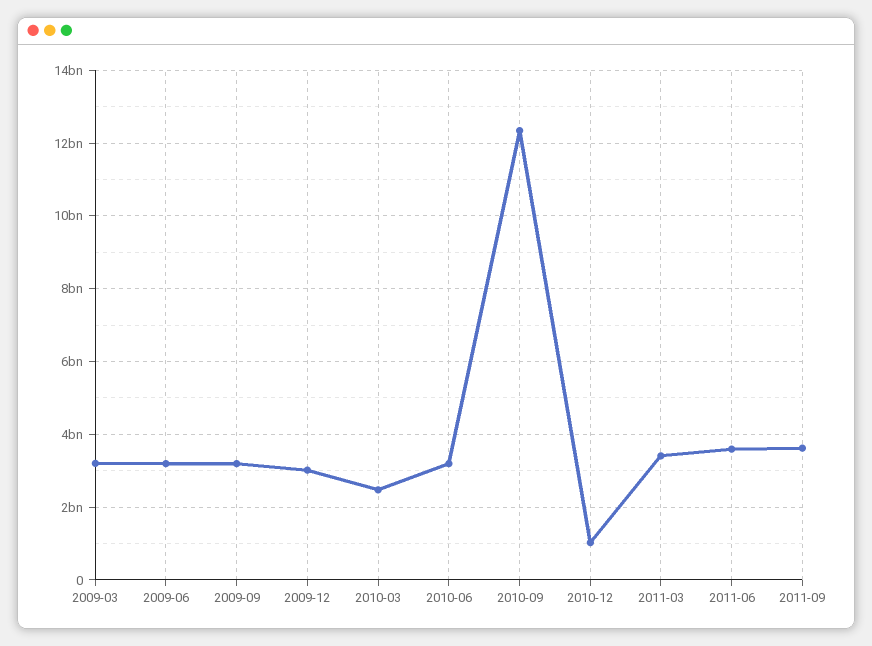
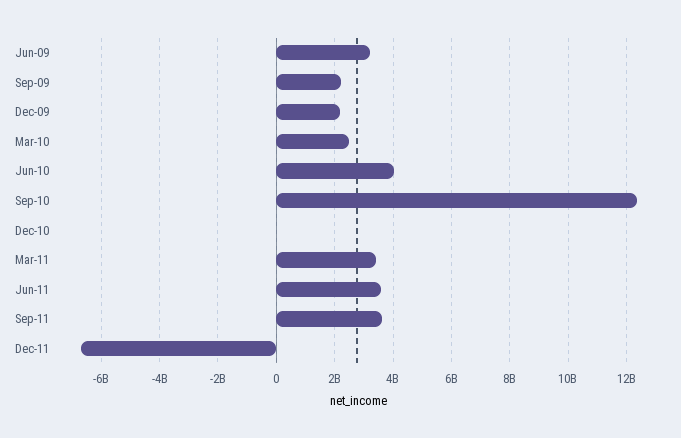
2009-03: 3200000000 -> none
2009-09: 3200000000 -> 2250000000
2009-12: 3000000000 -> 2250000000
2010-06: 3200000000 -> 4000000000
2010-12: 1000000000 -> 0
Dec-11: none -> -6750000000

